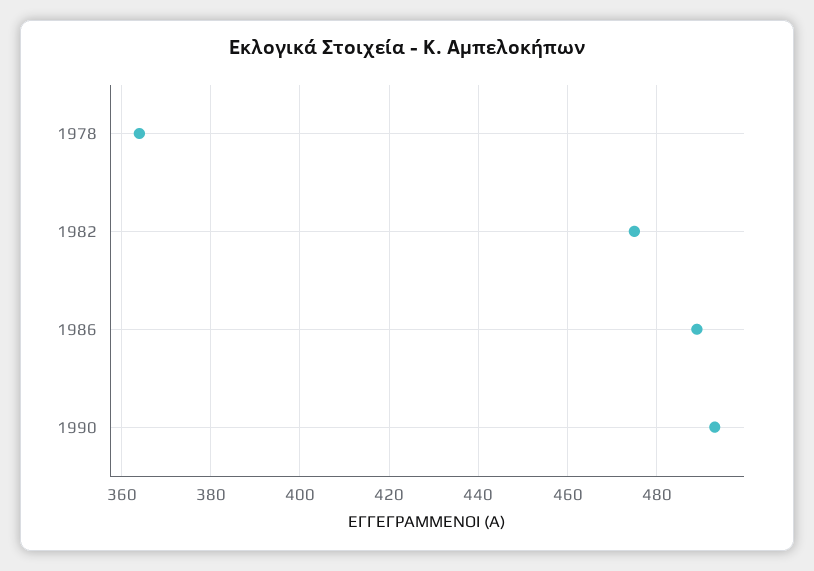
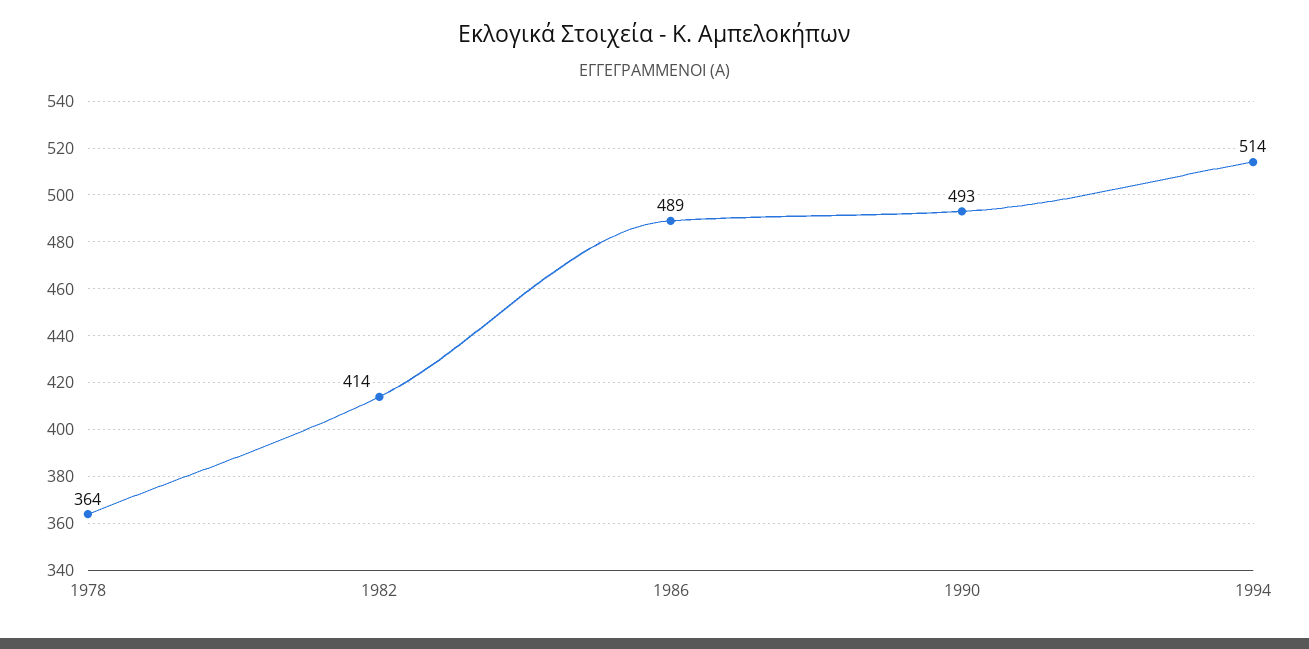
1982: 475 -> 414
1994: none -> 514

